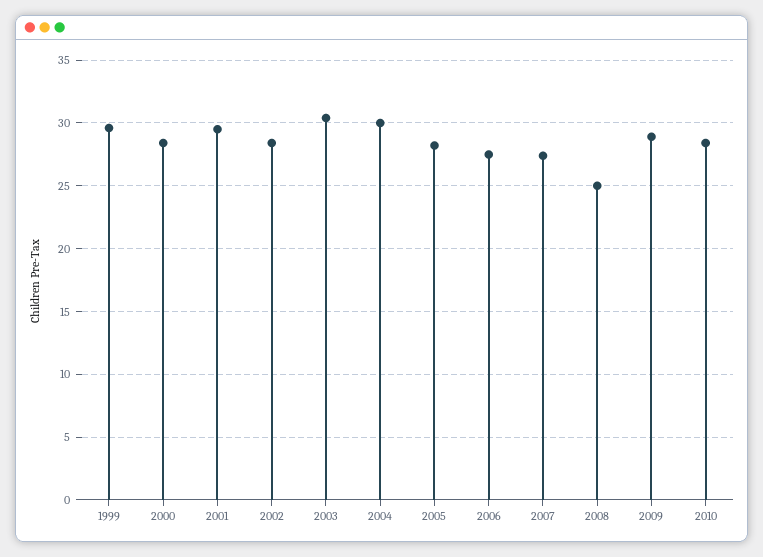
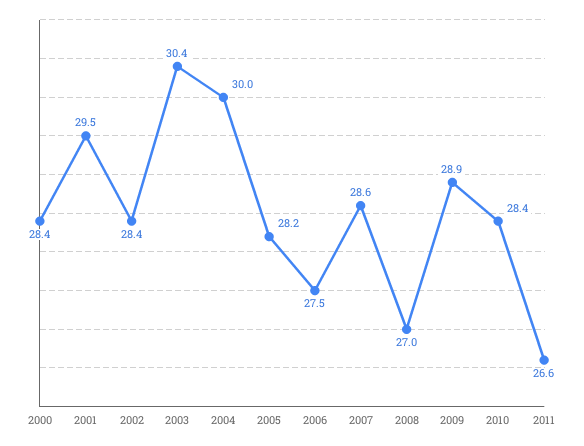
1999: 29.5 -> none
2007: 27.5 -> 28.6
2008: 25 -> 27
2011: none -> 26.6

